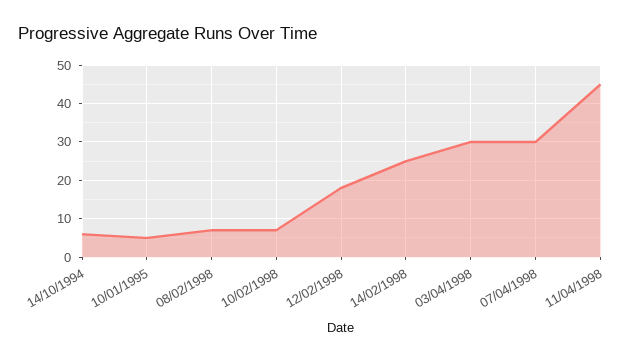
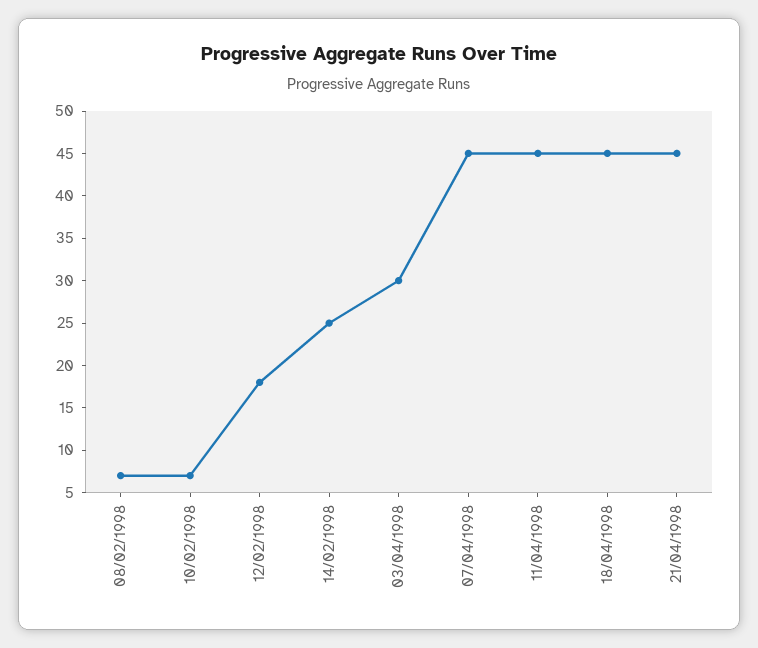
14/10/1994: 5 -> none
10/01/1995: 5 -> none
07/04/1998: 30 -> 45
18/04/1998: none -> 45
21/04/1998: none -> 45

